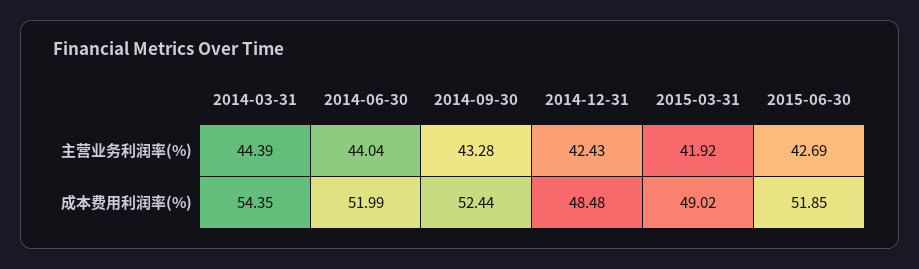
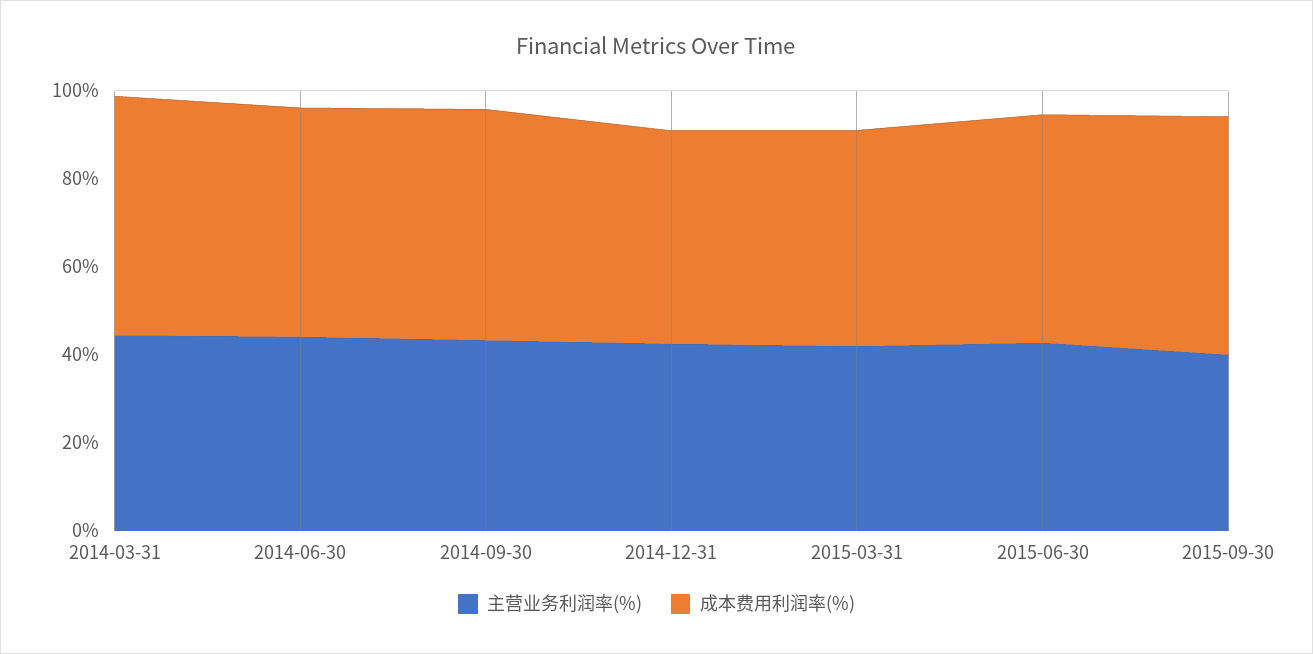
主营业务利润率(%), 2015-09-30: none -> 40
成本费用利润率(%), 2015-09-30: none -> 55

